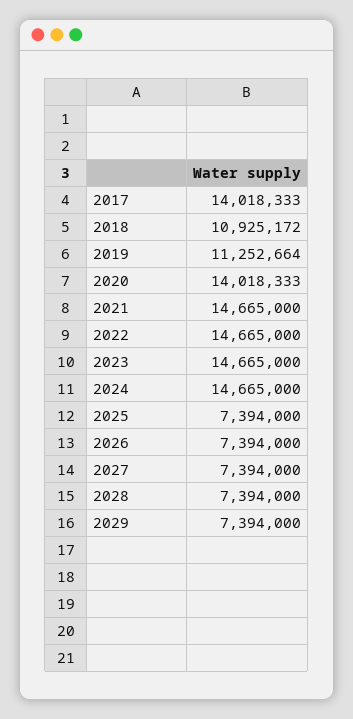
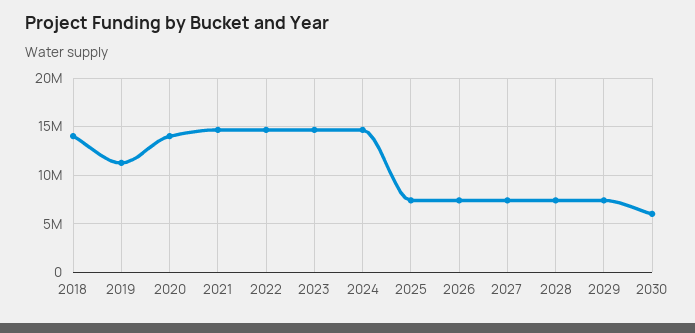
2017: 14018333 -> none
2018: 10925172 -> 14000000
2030: none -> 6000000

